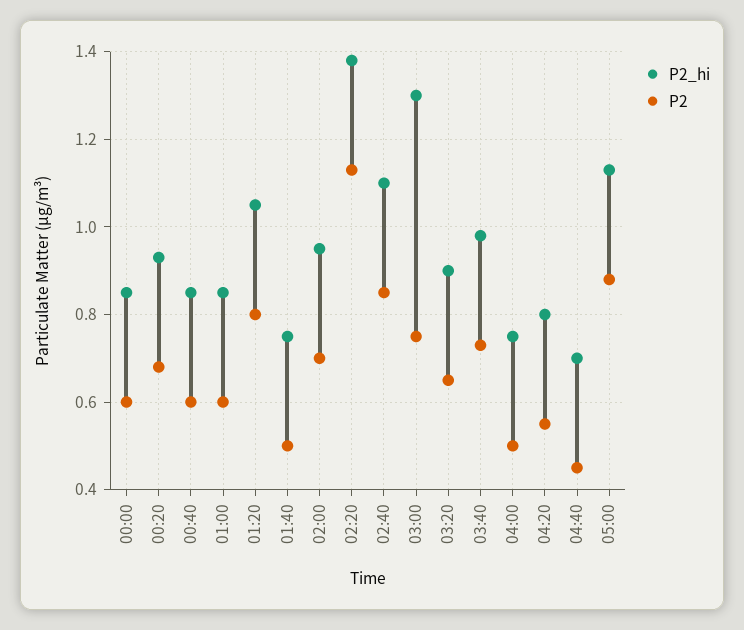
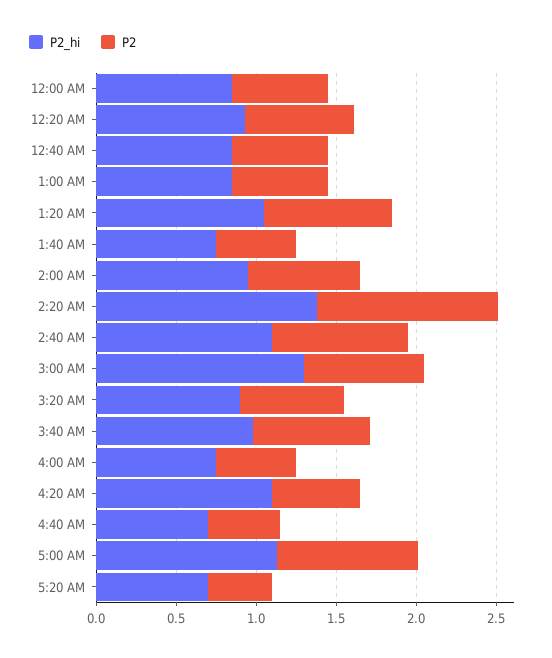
P2_hi, 04:20: 0.8 -> 1.1
P2_hi, 5:20 AM: none -> 0.7
P2, 5:20 AM: none -> 0.4

